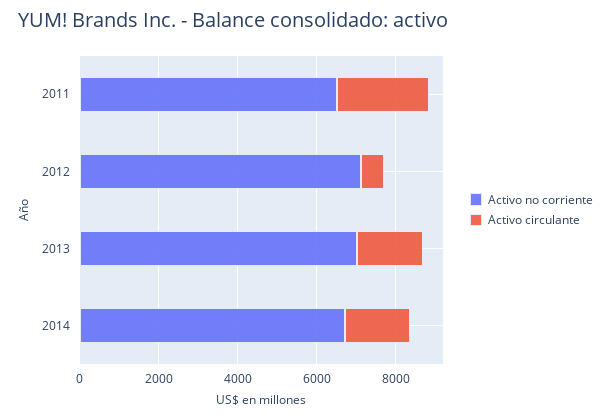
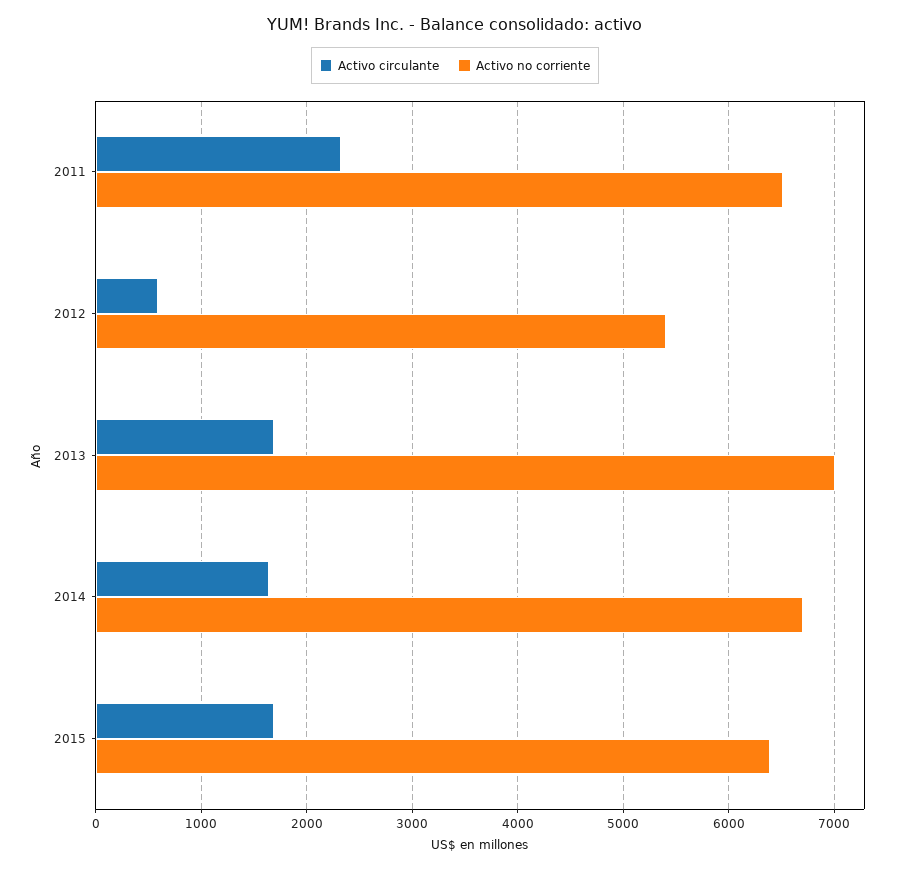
Activo no corriente, 2012: 7000 -> 5400
Activo circulante, 2015: none -> 1700
Activo no corriente, 2015: none -> 6400

